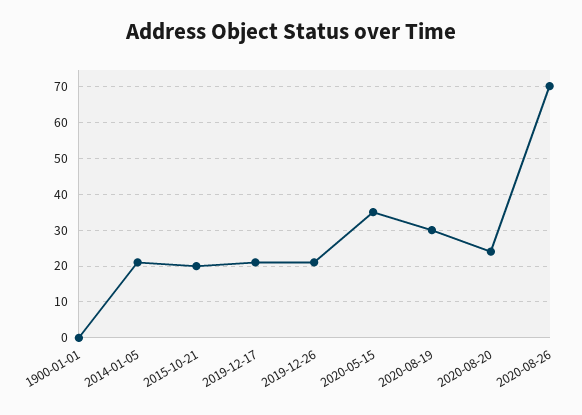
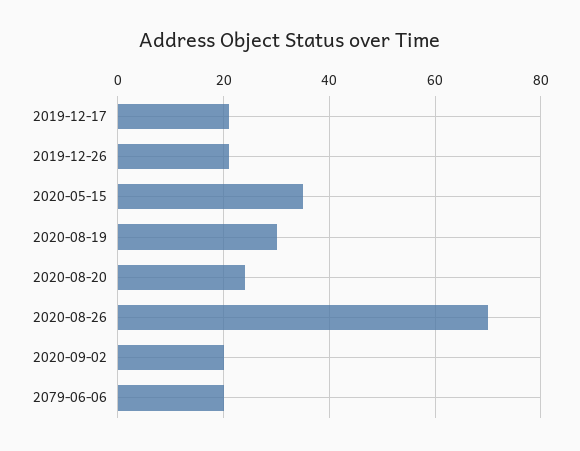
1900-01-01: 0 -> none
2014-01-05: 20 -> none
2015-10-21: 20 -> none
2020-09-02: none -> 20
2079-06-06: none -> 20

